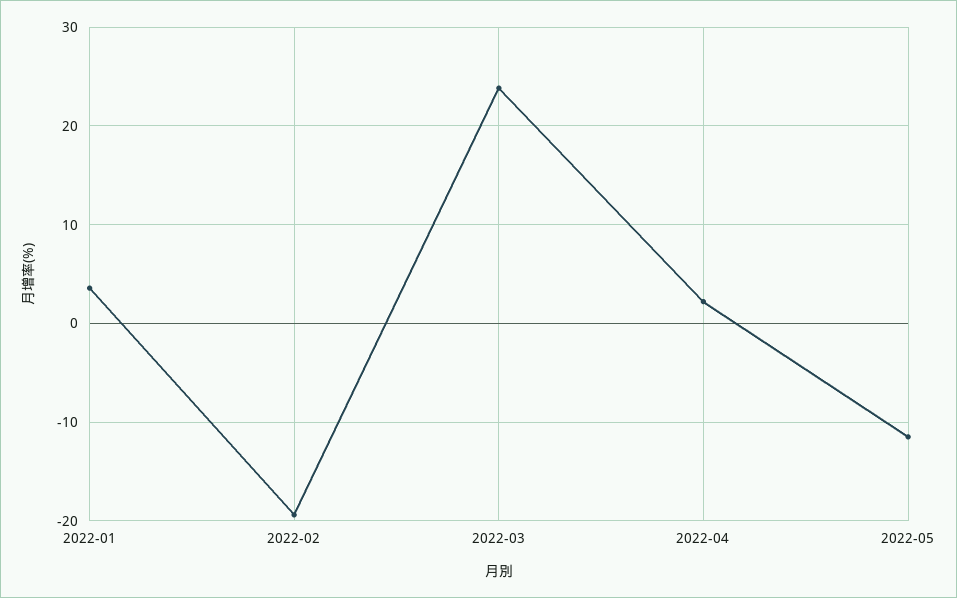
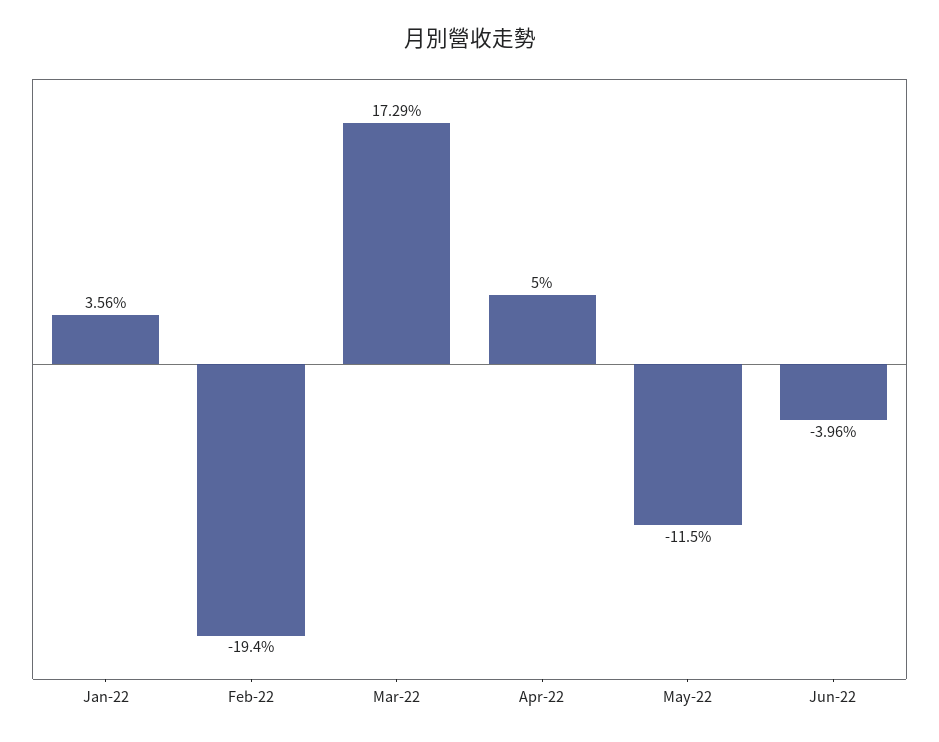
2022-03: 24 -> 17.29
2022-04: 2 -> 5
Jun-22: none -> -3.96

